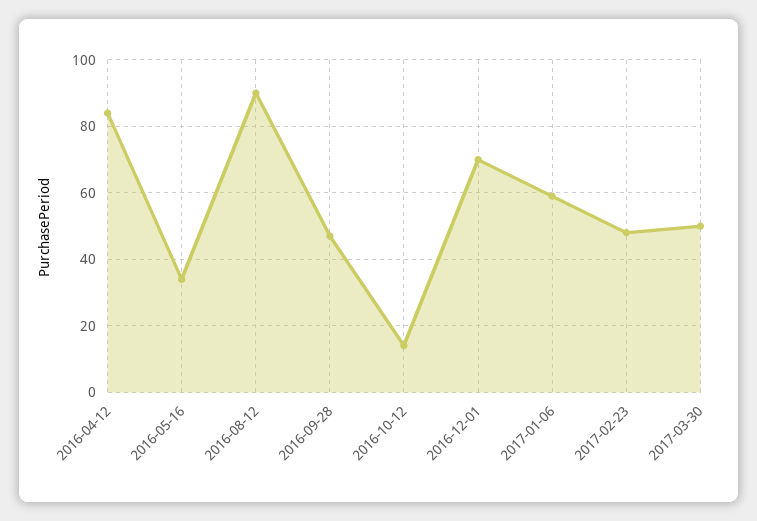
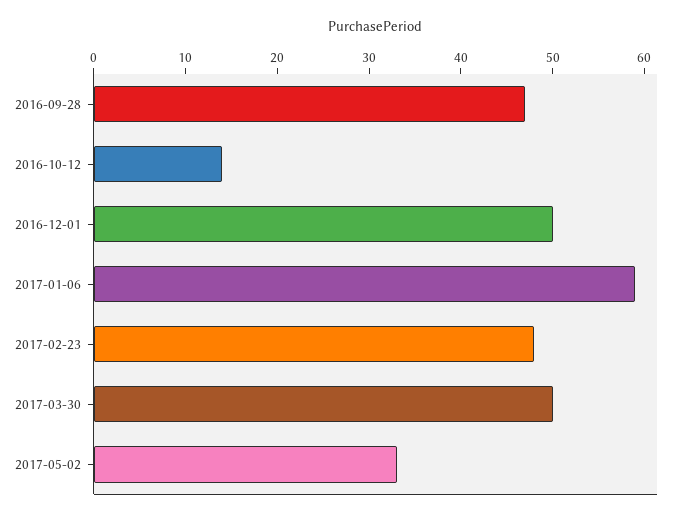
2016-04-12: 85 -> none
2016-05-16: 35 -> none
2016-08-12: 90 -> none
2016-12-01: 70 -> 50
2017-05-02: none -> 33

